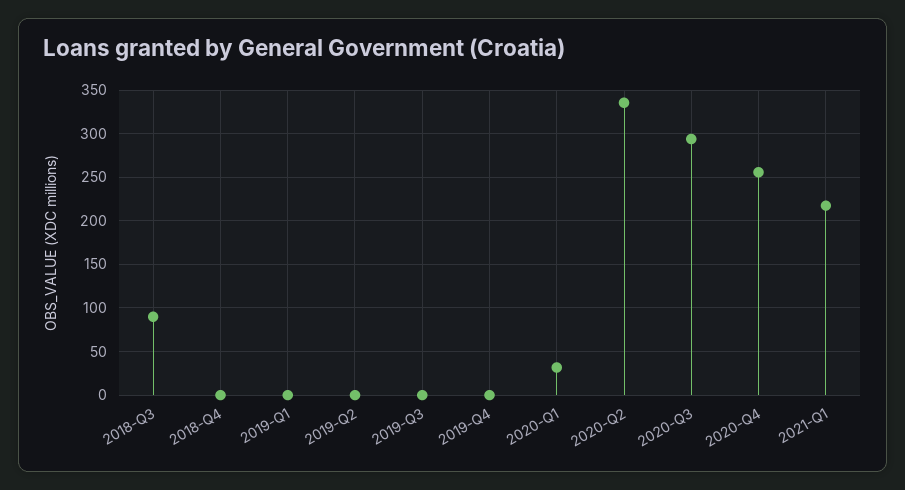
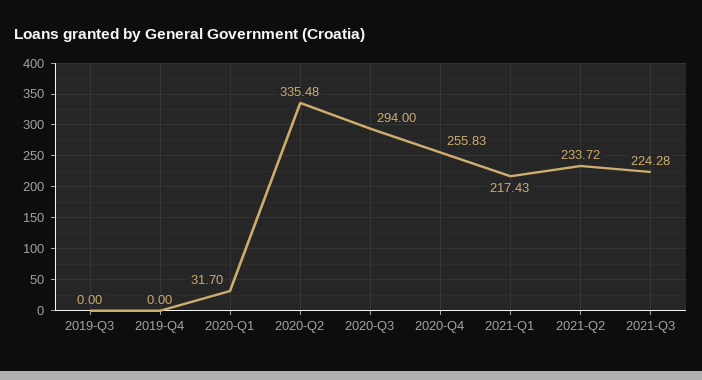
2018-Q3: 90 -> none
2018-Q4: 0 -> none
2019-Q1: 0 -> none
2019-Q2: 0 -> none
2021-Q2: none -> 233.72
2021-Q3: none -> 224.28

